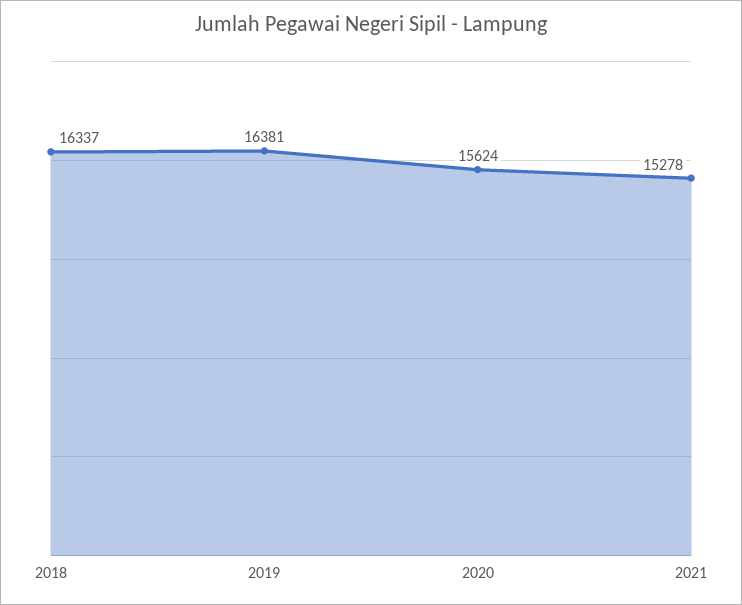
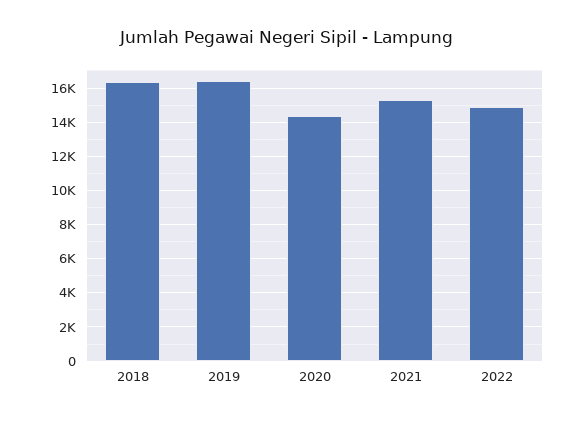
2020: 15624 -> 14500
2022: none -> 15000

